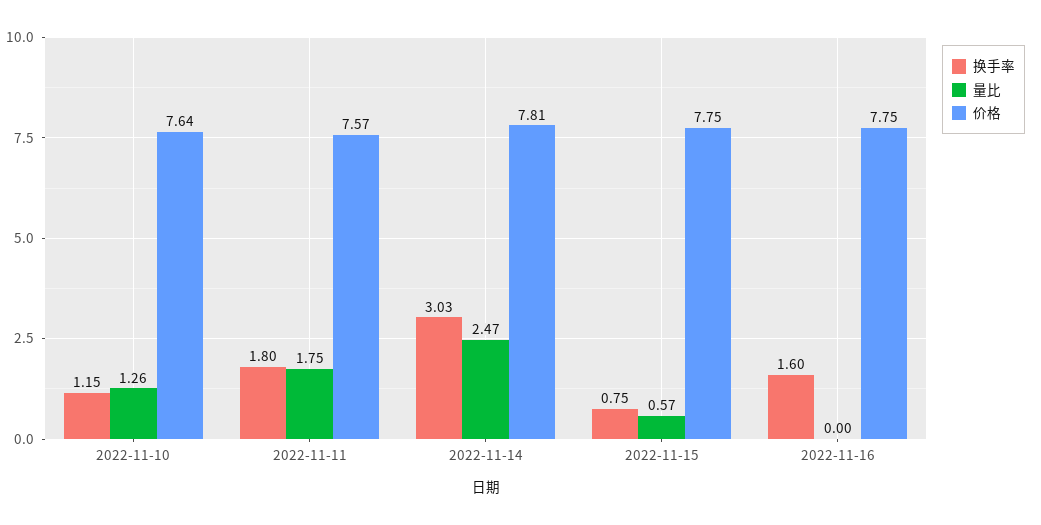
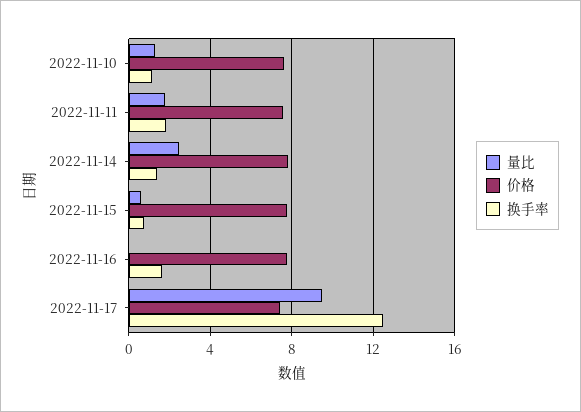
换手率, 2022-11-14: 3.03 -> 1.5
量比, 2022-11-17: none -> 9.5
价格, 2022-11-17: none -> 7.5
换手率, 2022-11-17: none -> 12.5

